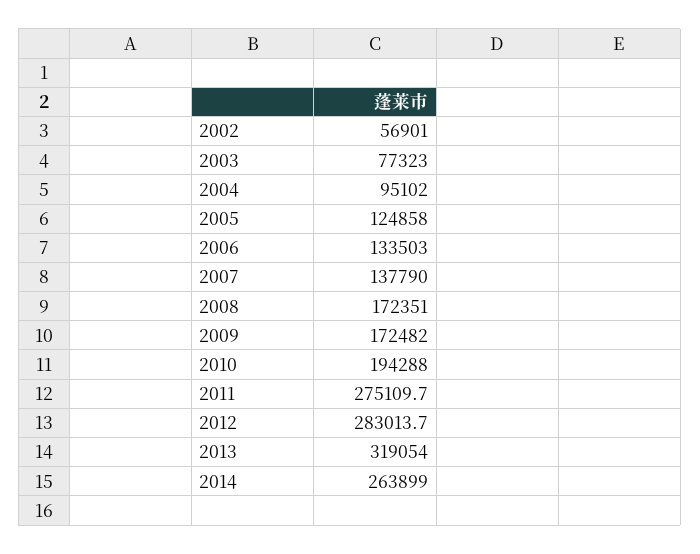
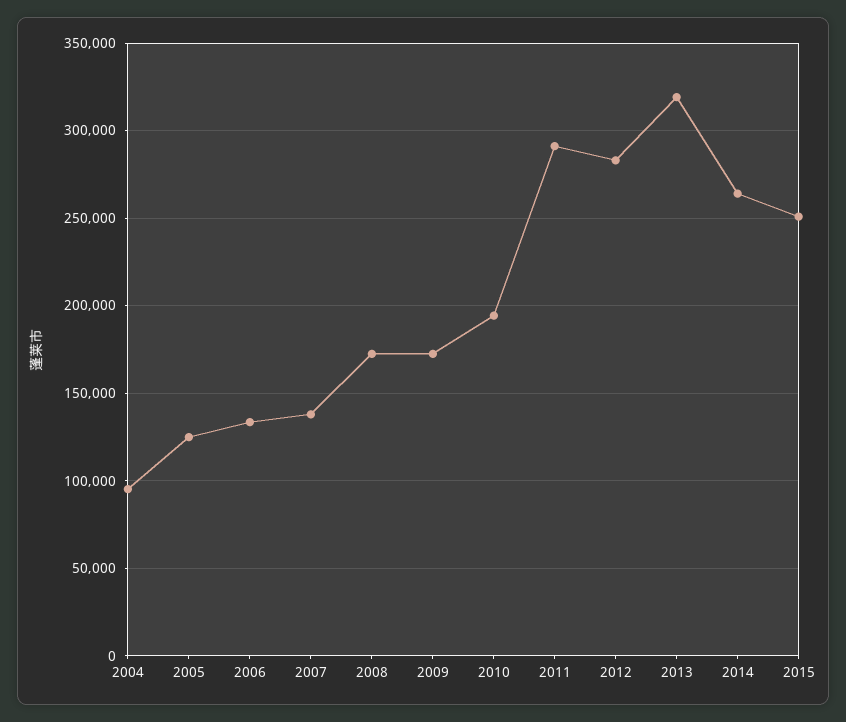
2002: 56901 -> none
2003: 77323 -> none
2011: 275109.7 -> 290000
2015: none -> 250000

